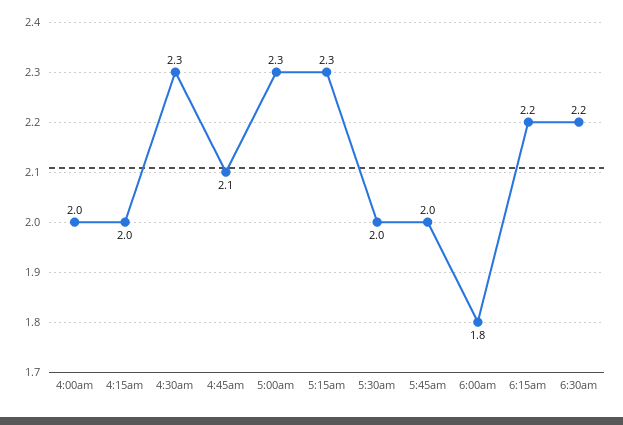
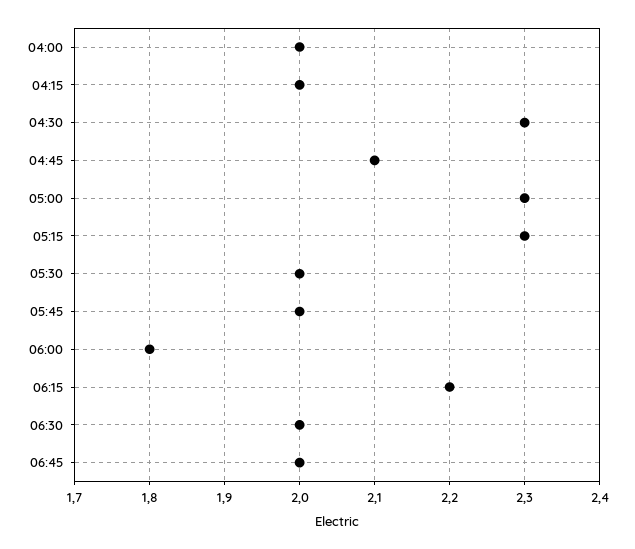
6:30am: 2.2 -> 2
06:45: none -> 2

